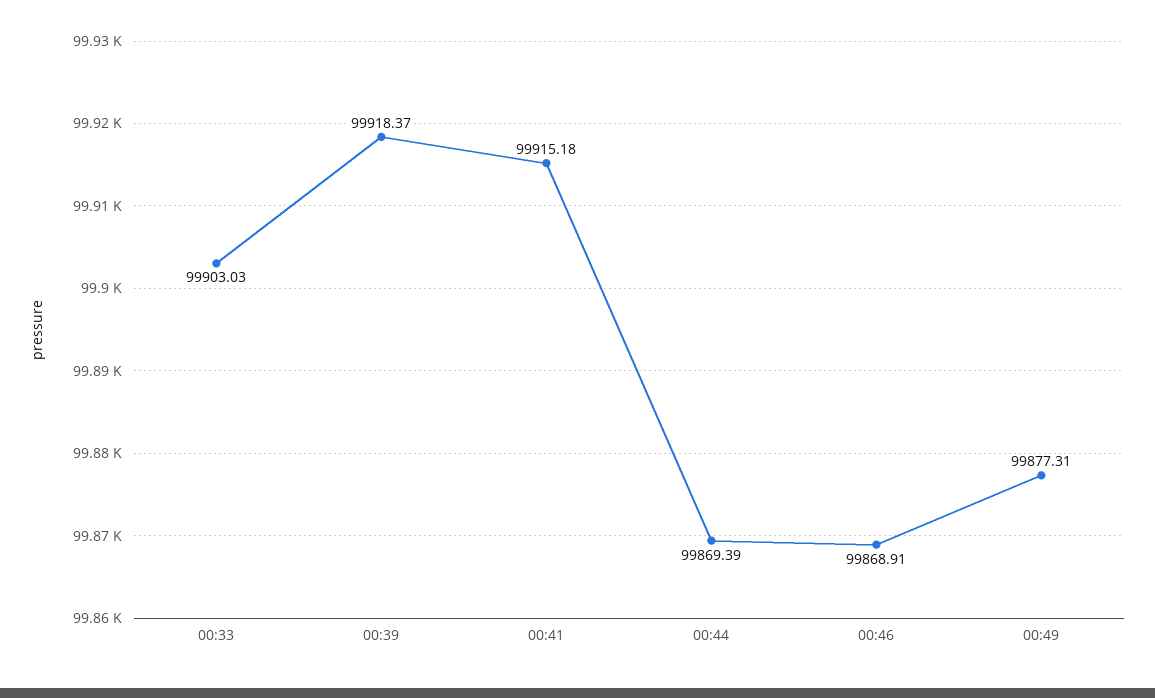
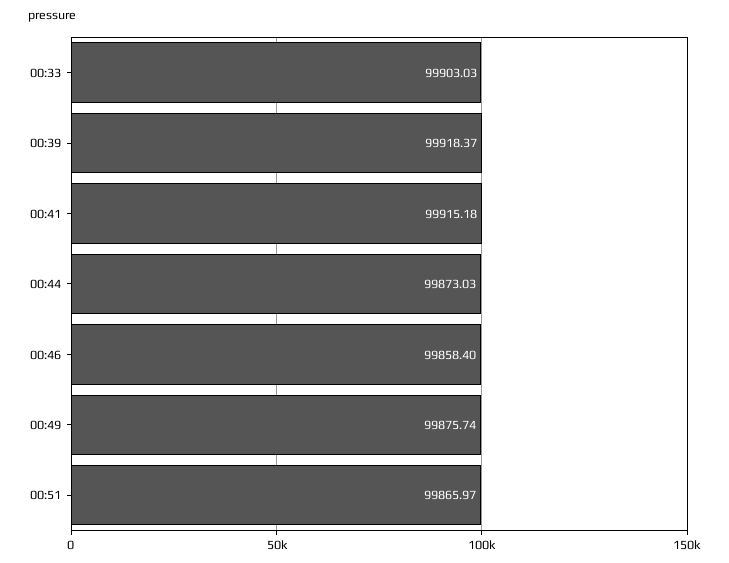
00:44: 99869.39 -> 99873.03
00:46: 99868.91 -> 99858.4
00:49: 99877.31 -> 99875.74
00:51: none -> 99865.97

